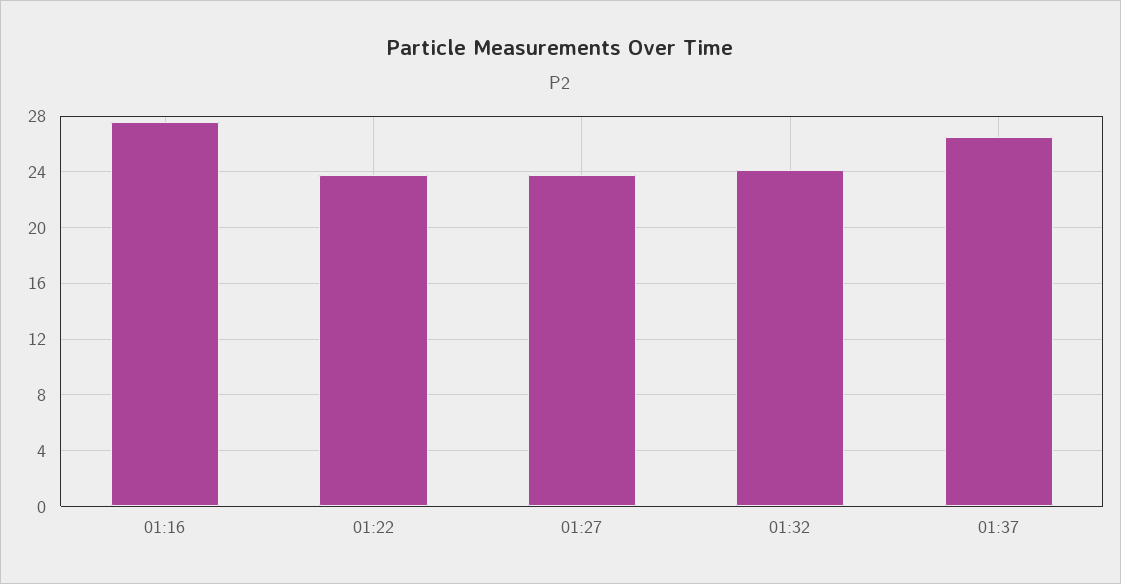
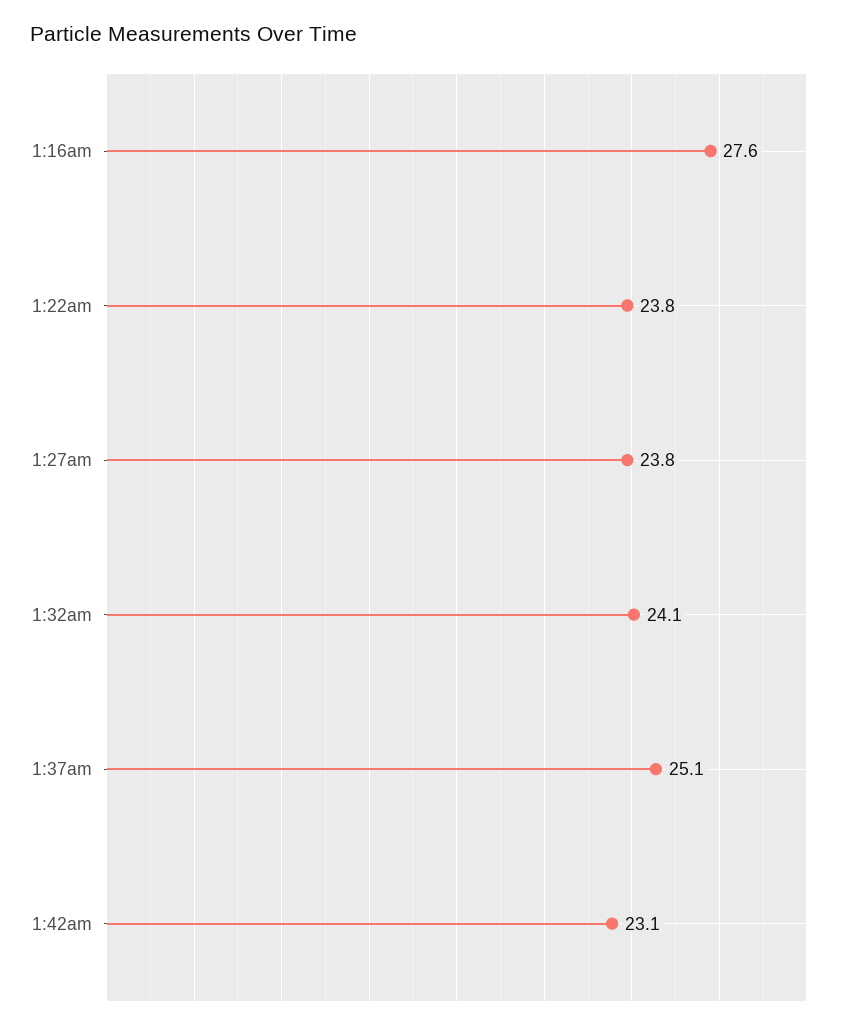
01:37: 26.5 -> 25.1
1:42am: none -> 23.1

